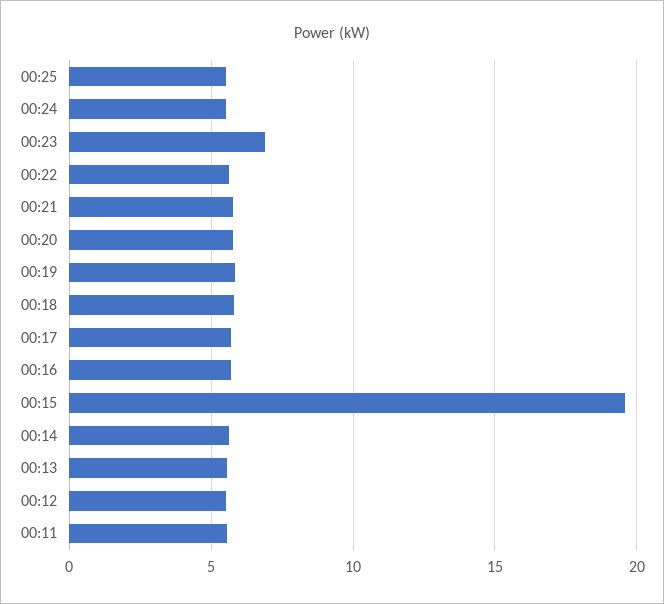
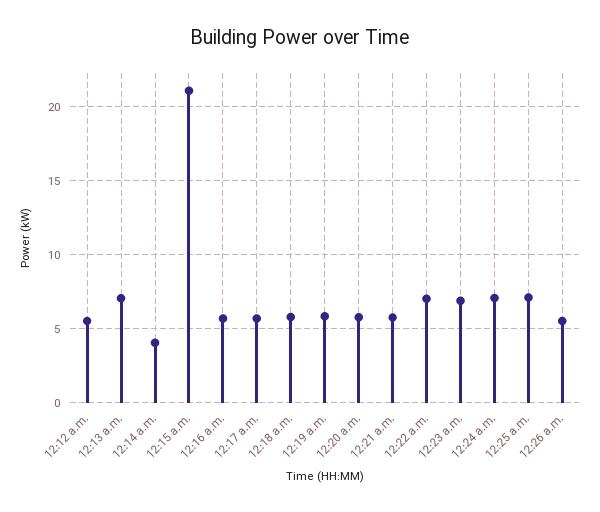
00:25: 5.5 -> 7
00:24: 5.5 -> 7
00:22: 5.5 -> 7
00:15: 19.5 -> 21
00:14: 5.5 -> 4
00:13: 5.5 -> 7
00:11: 5.5 -> none
12:26 a.m.: none -> 5.5

